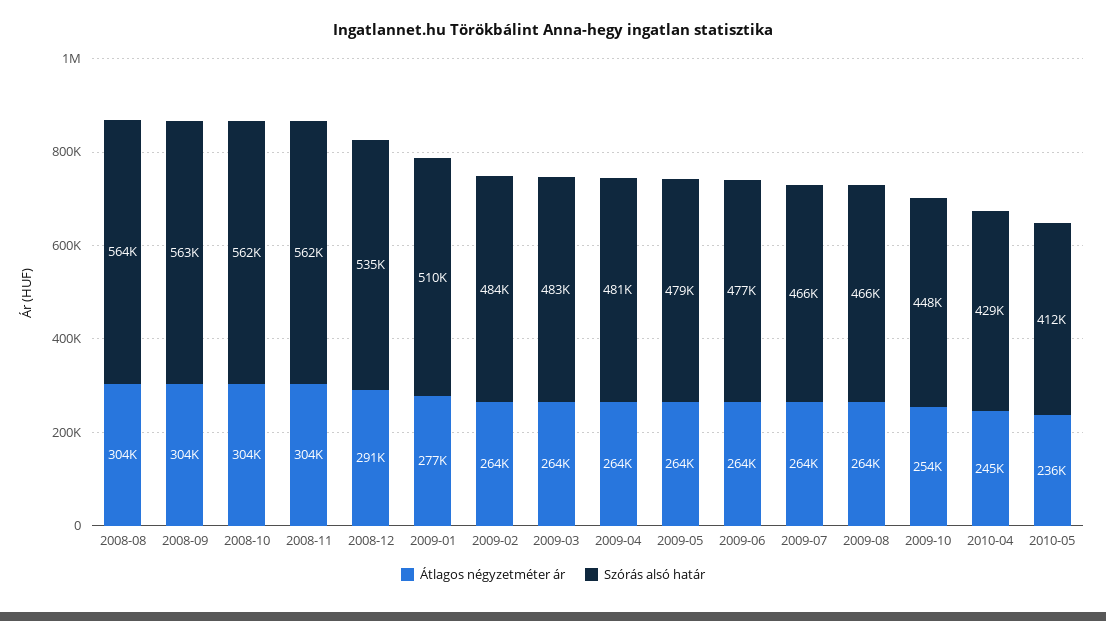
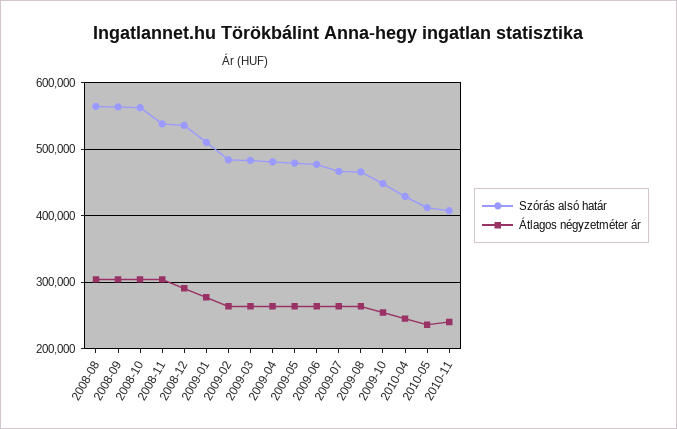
Szórás alsó határ, 2008-11: 562000 -> 540000
Szórás alsó határ, 2010-11: none -> 410000
Átlagos négyzetméter ár, 2010-11: none -> 240000

